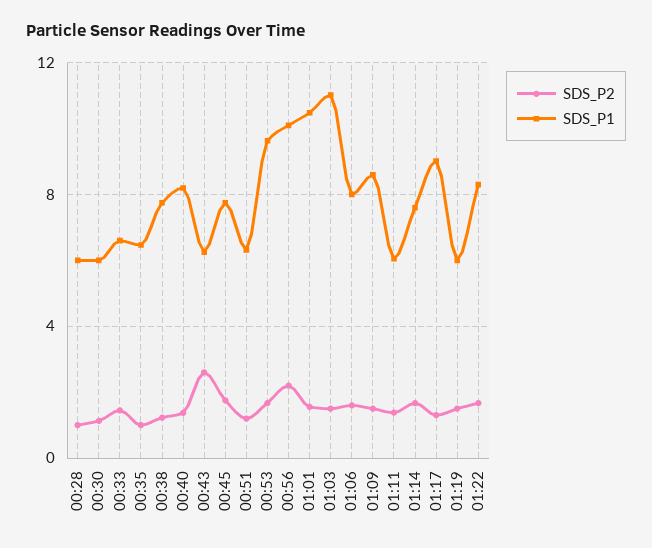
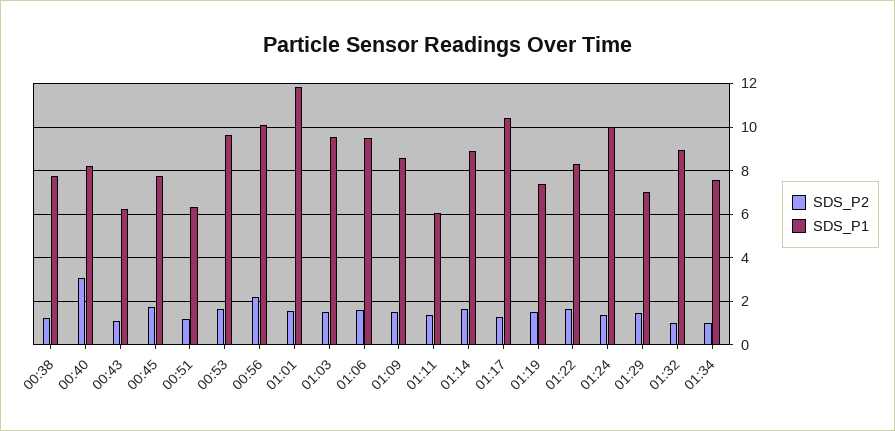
SDS_P2, 00:28: 1 -> none
SDS_P1, 00:28: 6 -> none
SDS_P2, 00:30: 1 -> none
SDS_P1, 00:30: 6 -> none
SDS_P2, 00:33: 1.5 -> none
SDS_P1, 00:33: 6.5 -> none
SDS_P2, 00:35: 1 -> none
SDS_P1, 00:35: 6.5 -> none
SDS_P2, 00:40: 1.5 -> 3
SDS_P2, 00:43: 2.5 -> 1
SDS_P1, 01:01: 10.5 -> 12
SDS_P1, 01:03: 11 -> 9.5
SDS_P1, 01:06: 8 -> 9.5
SDS_P1, 01:14: 7.5 -> 9
SDS_P1, 01:17: 9 -> 10.5
SDS_P1, 01:19: 6 -> 7.5
SDS_P2, 01:24: none -> 1.5
SDS_P1, 01:24: none -> 10
SDS_P2, 01:29: none -> 1.5
SDS_P1, 01:29: none -> 7
SDS_P2, 01:32: none -> 1
SDS_P1, 01:32: none -> 9
SDS_P2, 01:34: none -> 1
SDS_P1, 01:34: none -> 7.5

